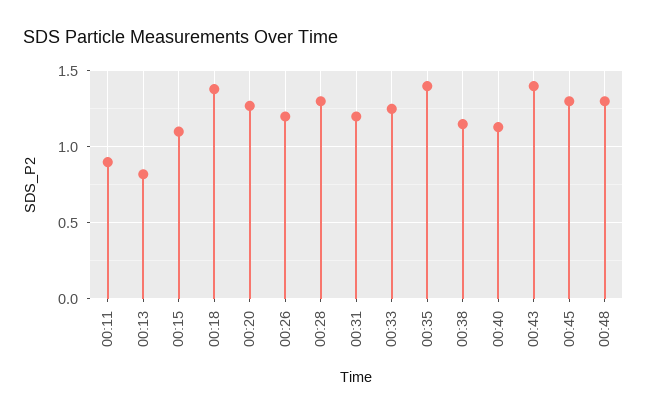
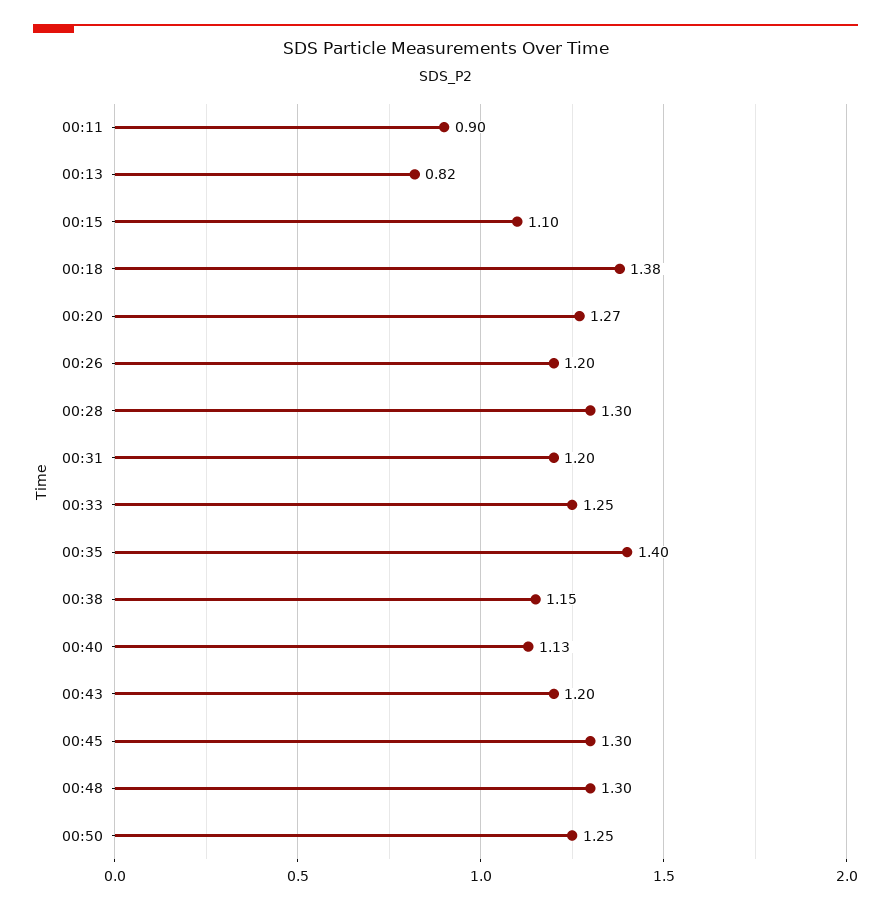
00:43: 1.4 -> 1.2
00:50: none -> 1.25

